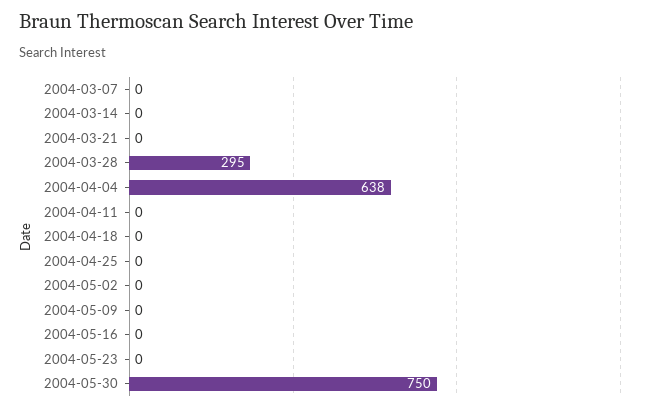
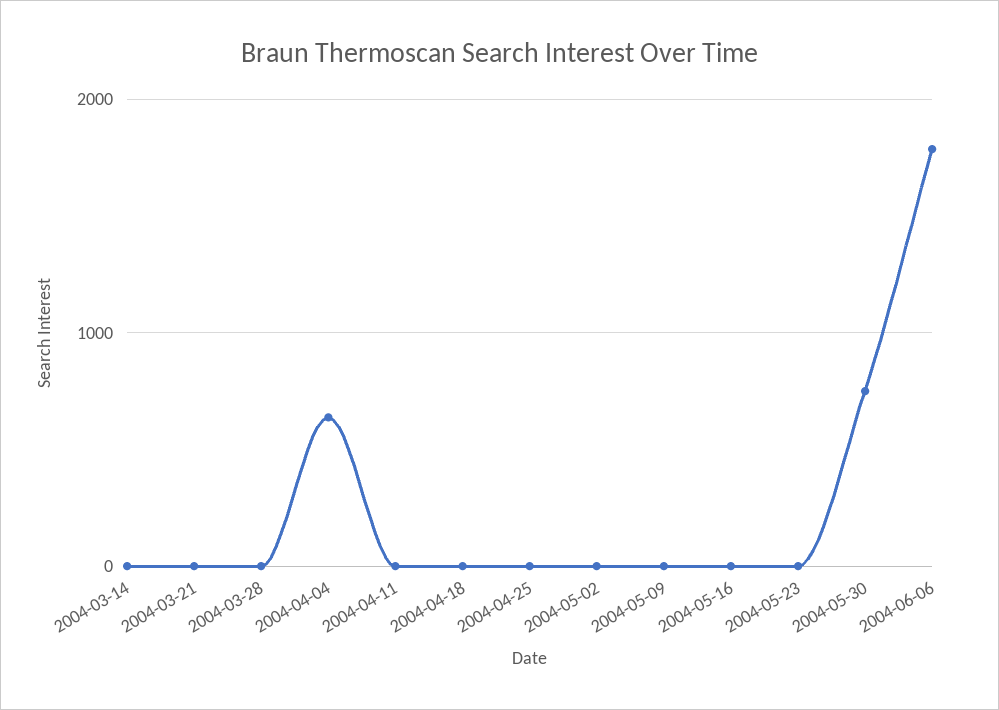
2004-03-07: 0 -> none
2004-03-28: 295 -> 0
2004-06-06: none -> 1800

